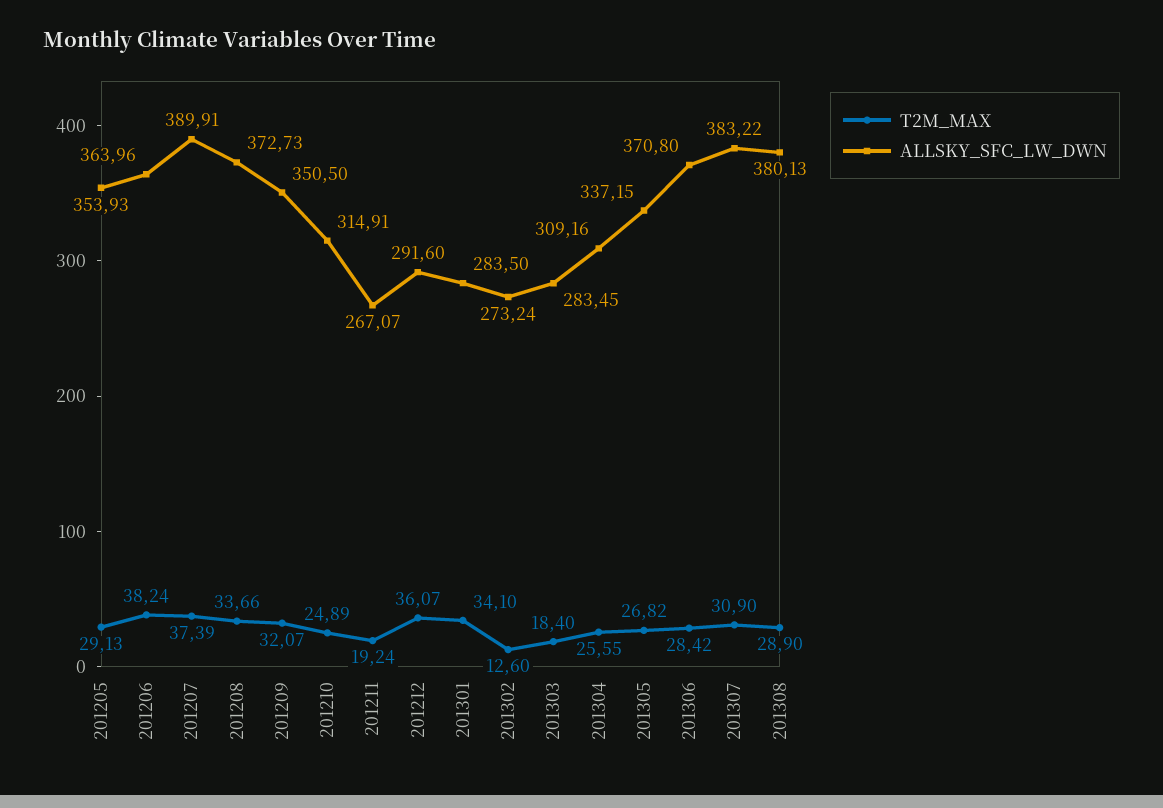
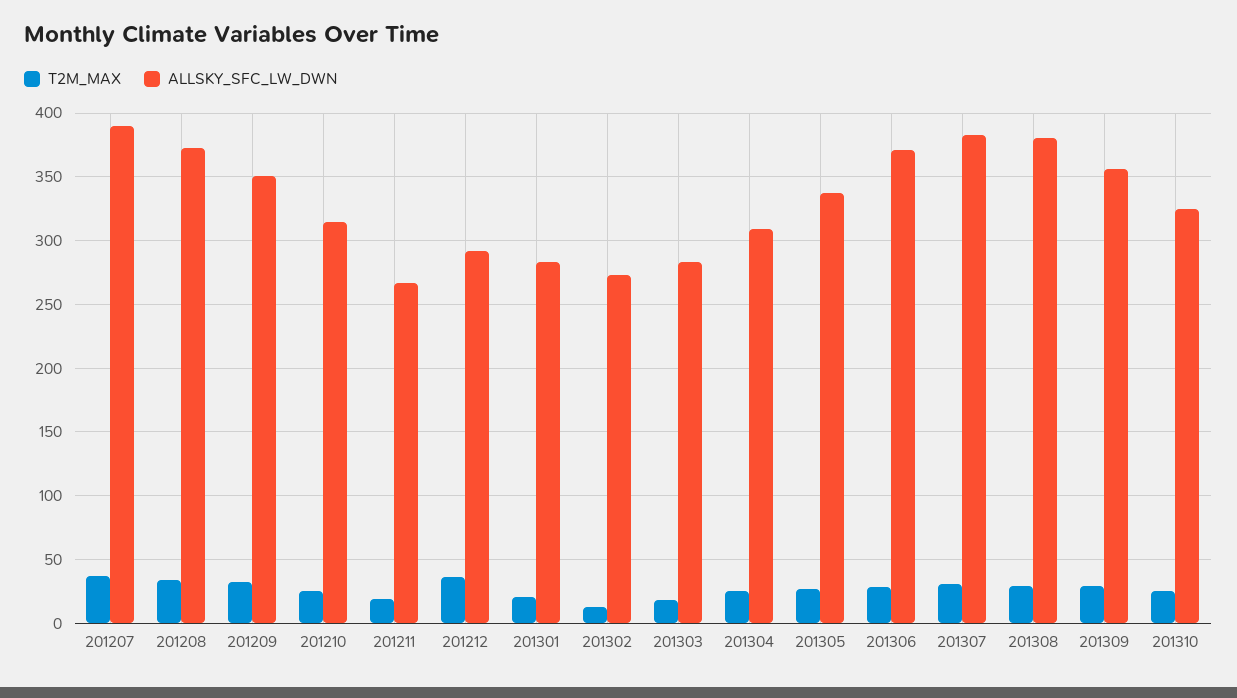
T2M_MAX, 201205: 29.13 -> none
ALLSKY_SFC_LW_DWN, 201205: 353.93 -> none
T2M_MAX, 201206: 38.24 -> none
ALLSKY_SFC_LW_DWN, 201206: 363.96 -> none
T2M_MAX, 201301: 34.1 -> 20
T2M_MAX, 201309: none -> 30
ALLSKY_SFC_LW_DWN, 201309: none -> 355
T2M_MAX, 201310: none -> 25
ALLSKY_SFC_LW_DWN, 201310: none -> 325

